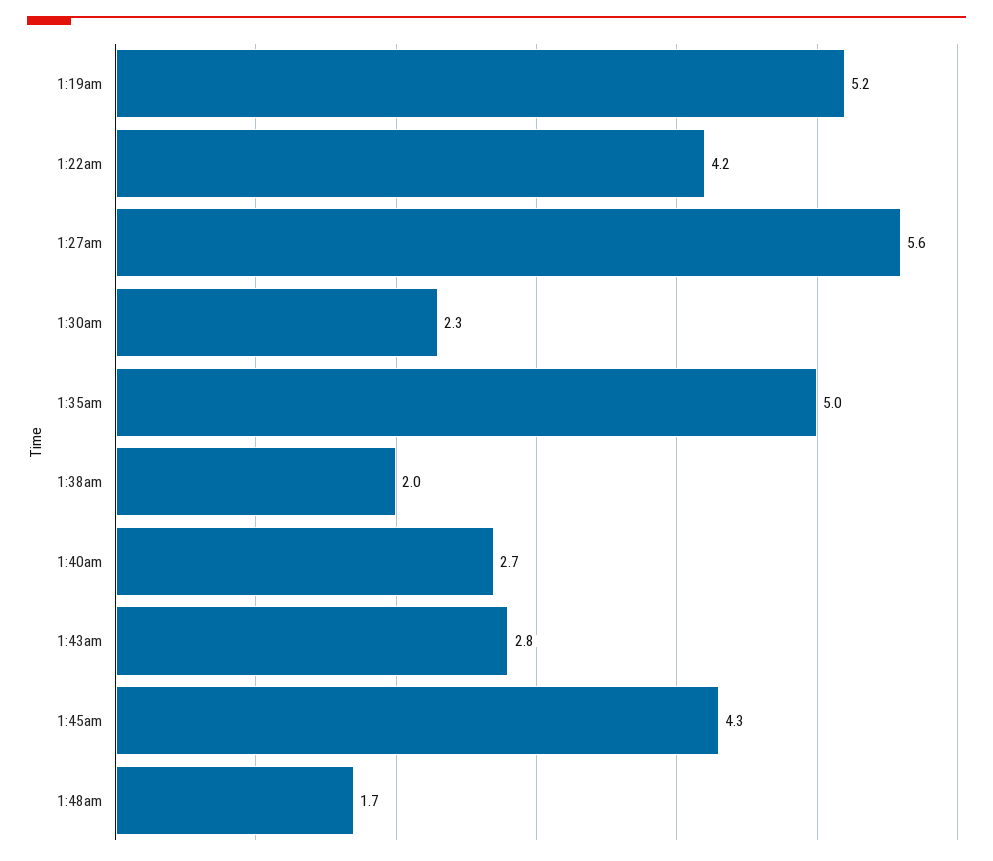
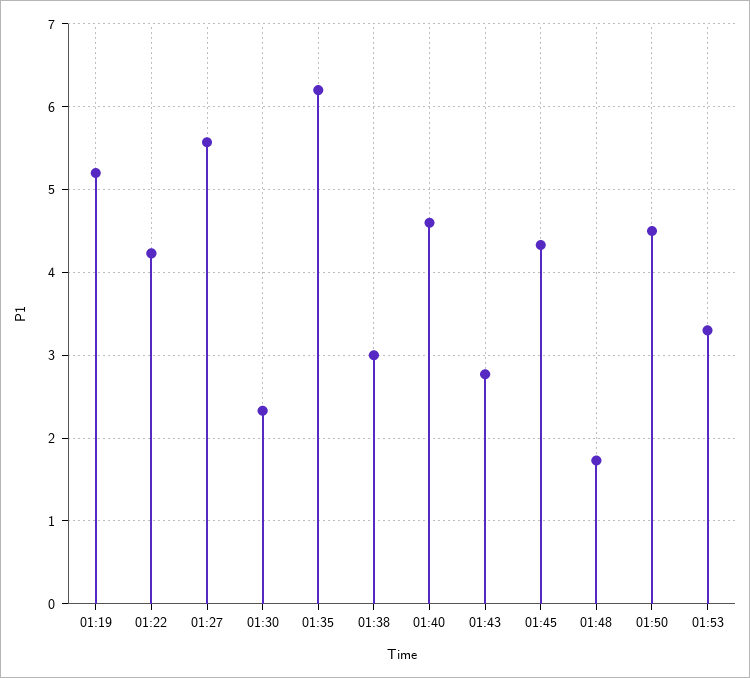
1:35am: 5 -> 6.2
1:38am: 2 -> 3
1:40am: 2.7 -> 4.6
01:50: none -> 4.5
01:53: none -> 3.3

